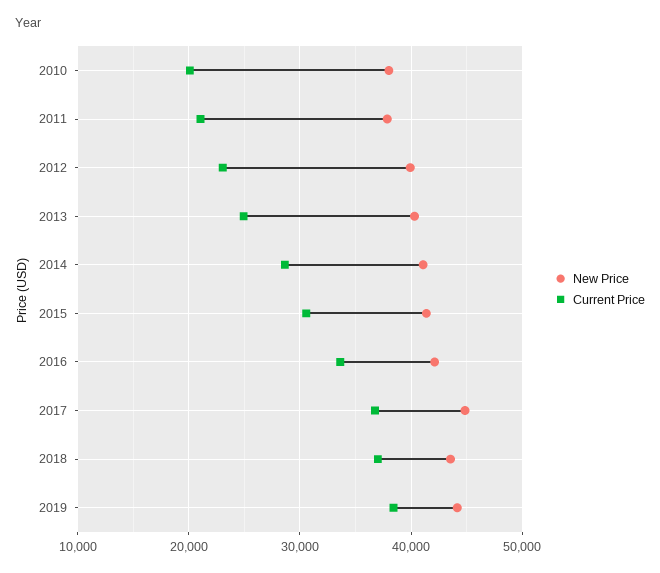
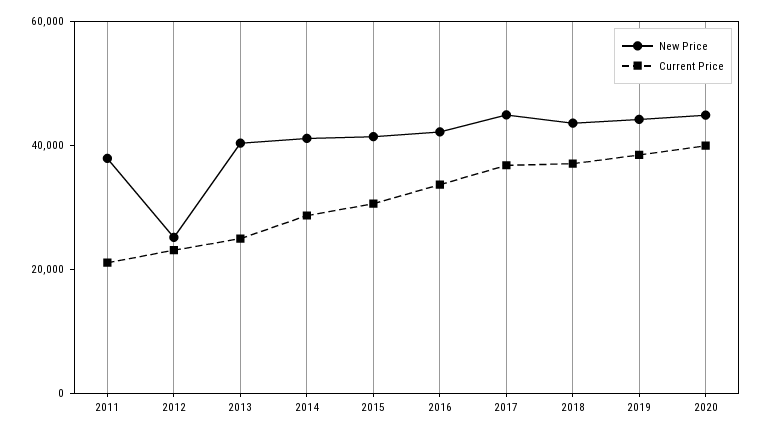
New Price, 2010: 38000 -> none
Current Price, 2010: 20000 -> none
New Price, 2012: 40000 -> 25000
New Price, 2020: none -> 45000
Current Price, 2020: none -> 40000

